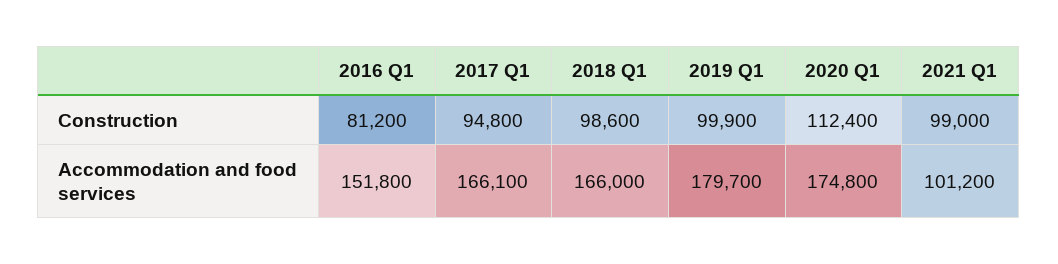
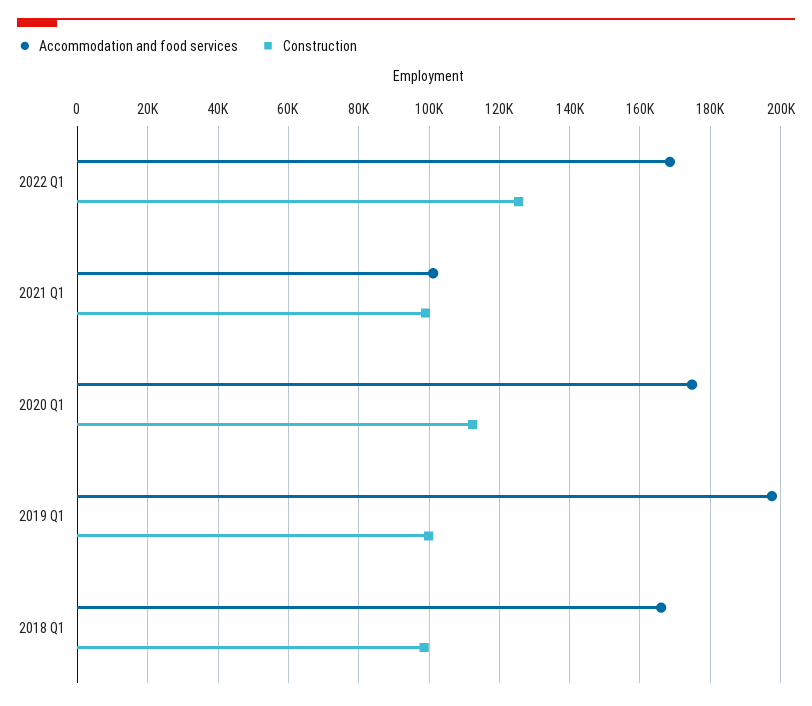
Construction, 2016 Q1: 81200 -> none
Construction, 2017 Q1: 94800 -> none
Accommodation and food services, 2016 Q1: 151800 -> none
Accommodation and food services, 2017 Q1: 166100 -> none
Accommodation and food services, 2019 Q1: 179700 -> 198000
Accommodation and food services, 2022 Q1: none -> 168000
Construction, 2022 Q1: none -> 126000

